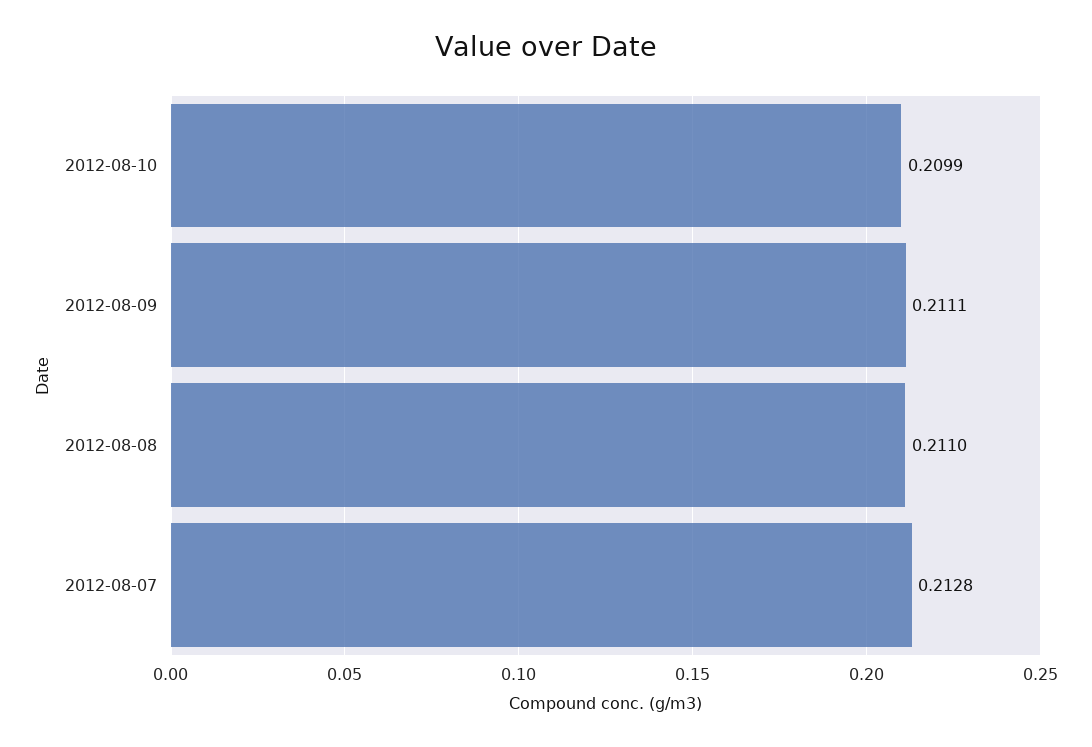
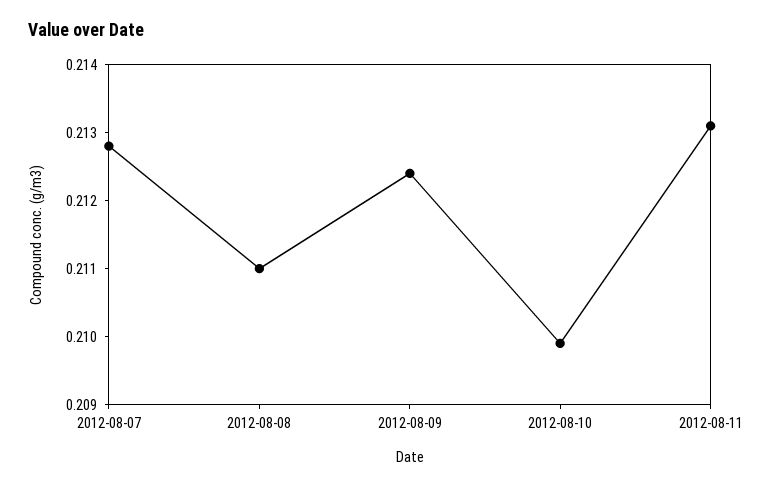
2012-08-09: 0.2111 -> 0.2125
2012-08-11: none -> 0.213

